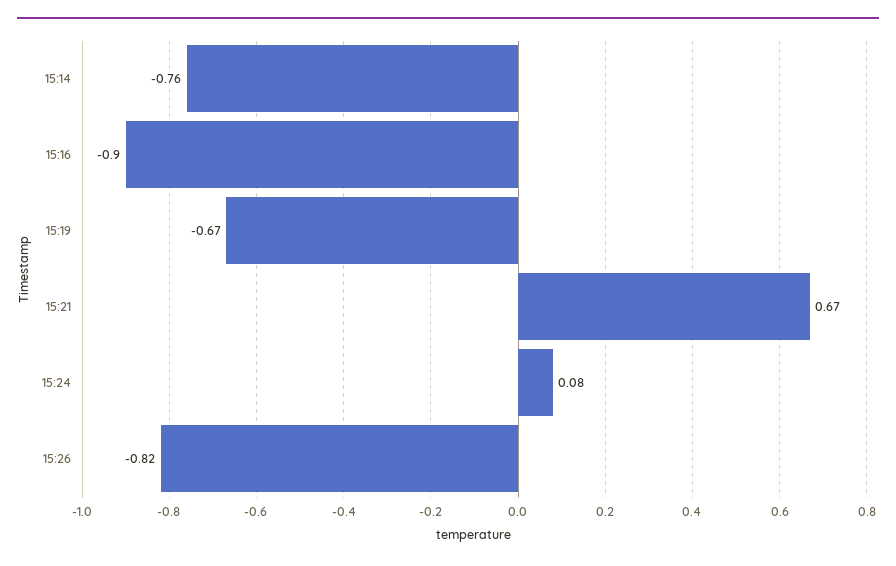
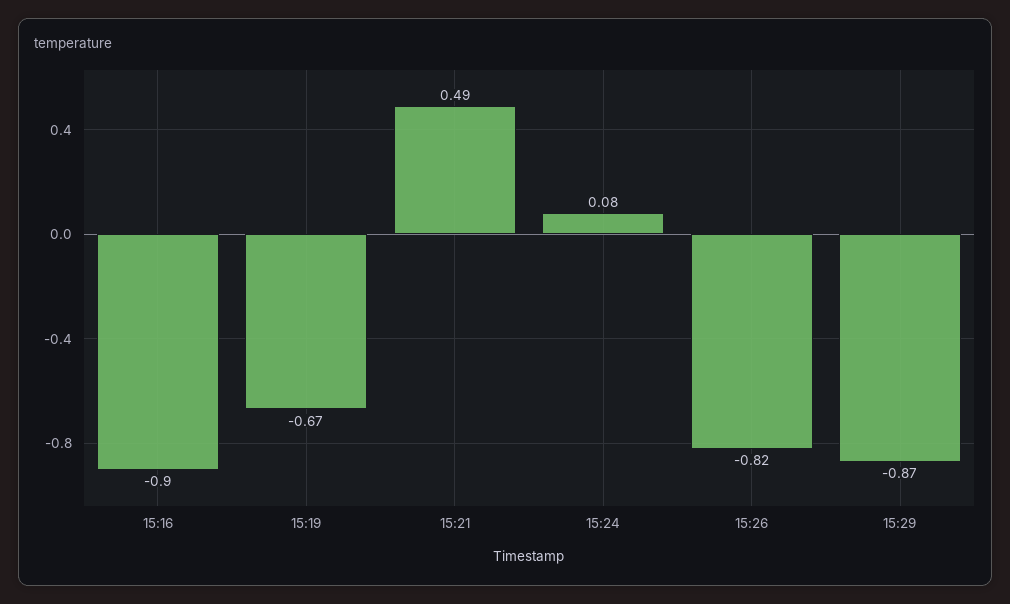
15:14: -0.76 -> none
15:21: 0.67 -> 0.49
15:29: none -> -0.87

